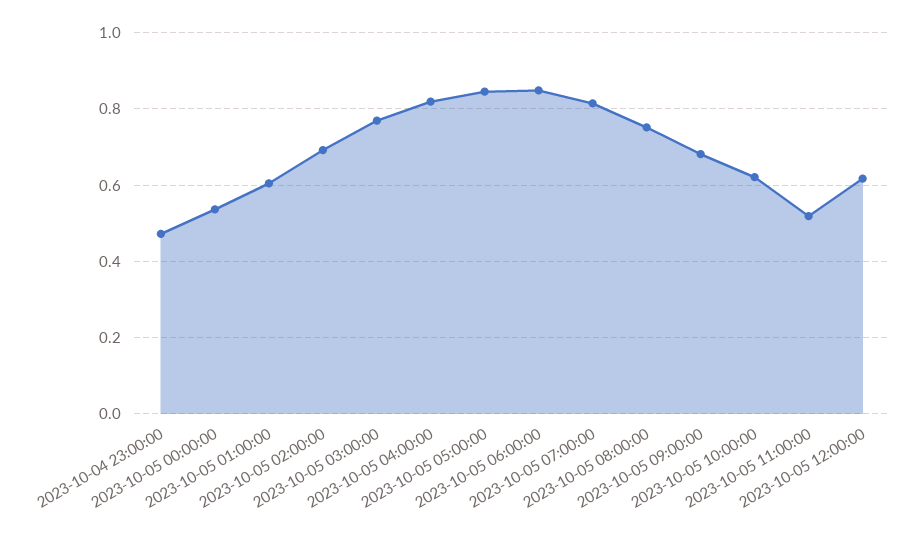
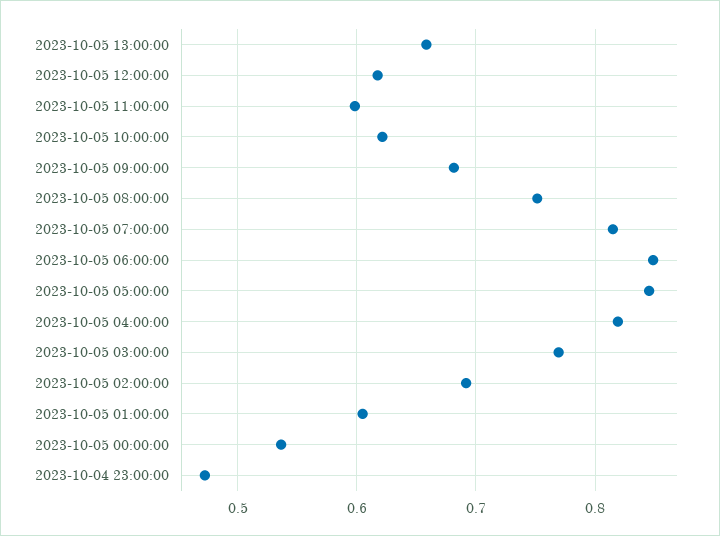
2023-10-05 11:00:00: 0.52 -> 0.6
2023-10-05 13:00:00: none -> 0.66

